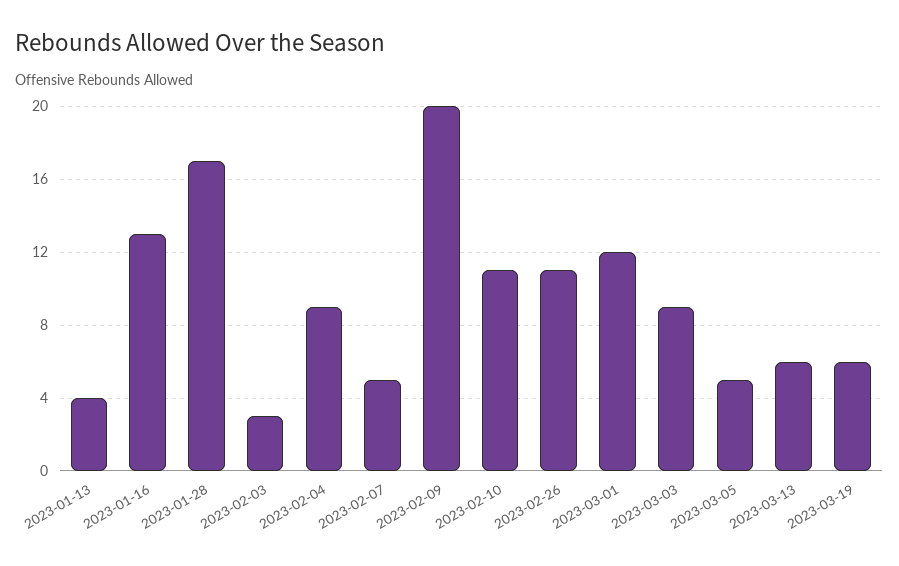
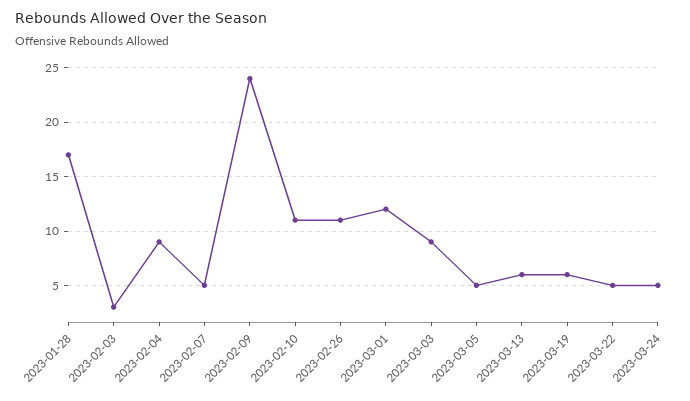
2023-01-13: 4 -> none
2023-01-16: 13 -> none
2023-02-09: 20 -> 24
2023-03-22: none -> 5
2023-03-24: none -> 5

